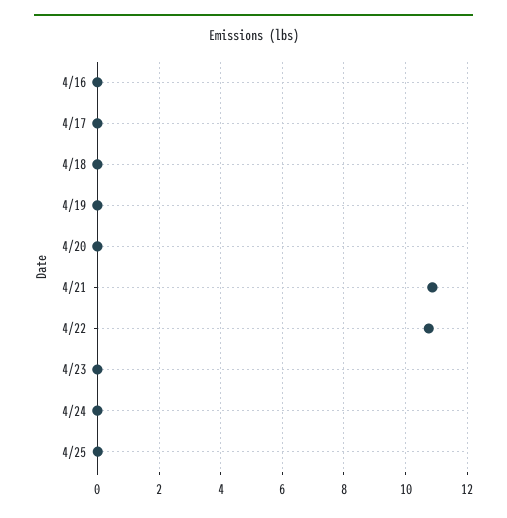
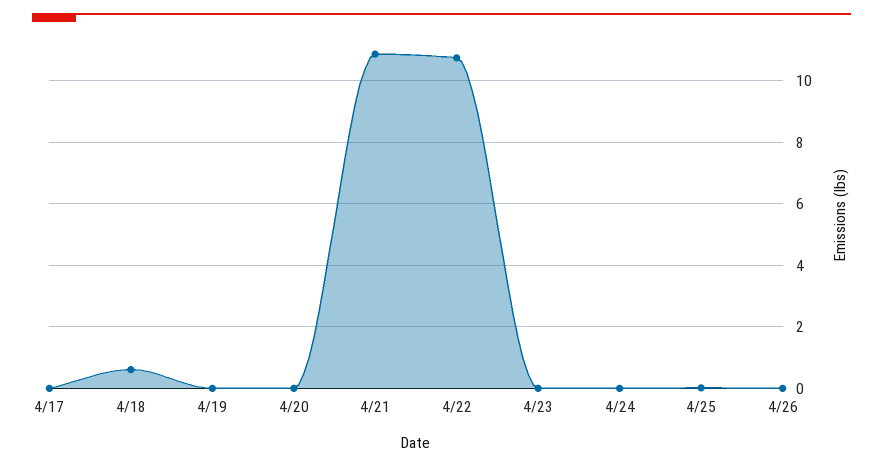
4/16: 0 -> none
4/18: 0 -> 0.6
4/26: none -> 0

